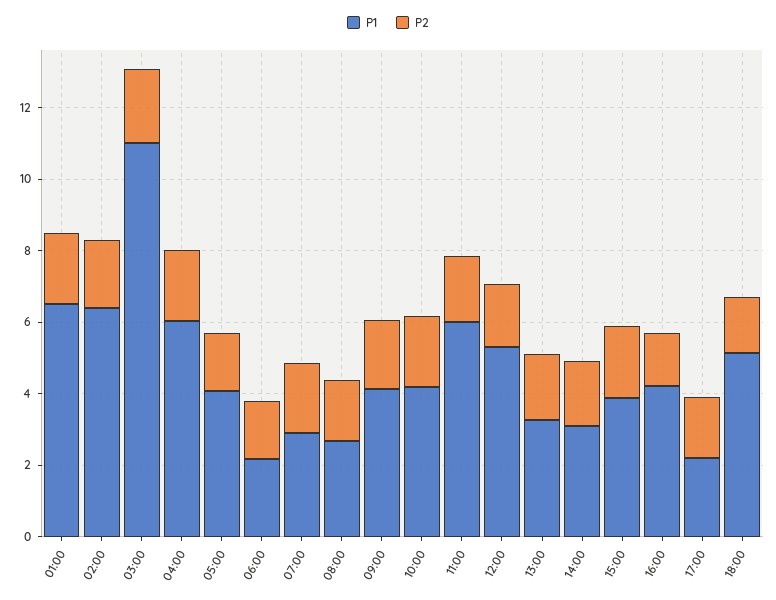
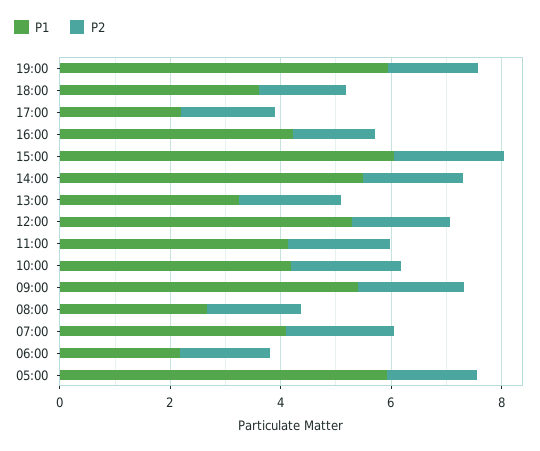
P1, 01:00: 6.5 -> none
P2, 01:00: 2 -> none
P1, 02:00: 6.5 -> none
P2, 02:00: 2 -> none
P1, 03:00: 11 -> none
P2, 03:00: 2 -> none
P1, 04:00: 6 -> none
P2, 04:00: 2 -> none
P1, 05:00: 4 -> 6
P1, 07:00: 3 -> 4
P1, 09:00: 4 -> 5.5
P1, 11:00: 6 -> 4
P1, 14:00: 3 -> 5.5
P1, 15:00: 4 -> 6
P1, 18:00: 5 -> 3.5
P1, 19:00: none -> 6
P2, 19:00: none -> 1.5

